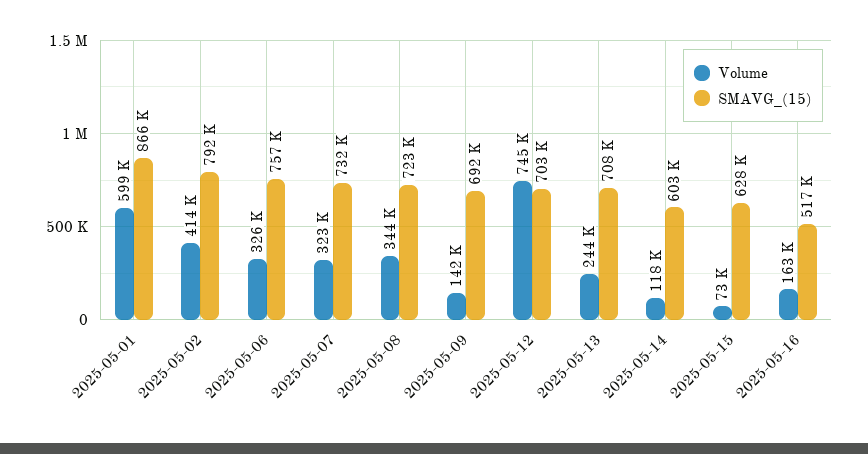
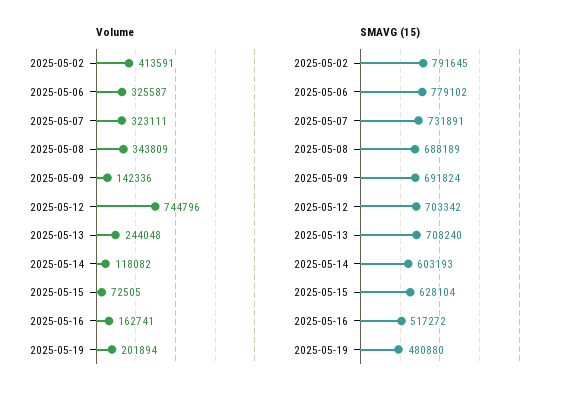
Volume, 2025-05-01: 599000 -> none
SMAVG_(15), 2025-05-01: 866000 -> none
SMAVG_(15), 2025-05-06: 757000 -> 779102
SMAVG_(15), 2025-05-08: 723000 -> 688189
Volume, 2025-05-19: none -> 201894
SMAVG_(15), 2025-05-19: none -> 480880

